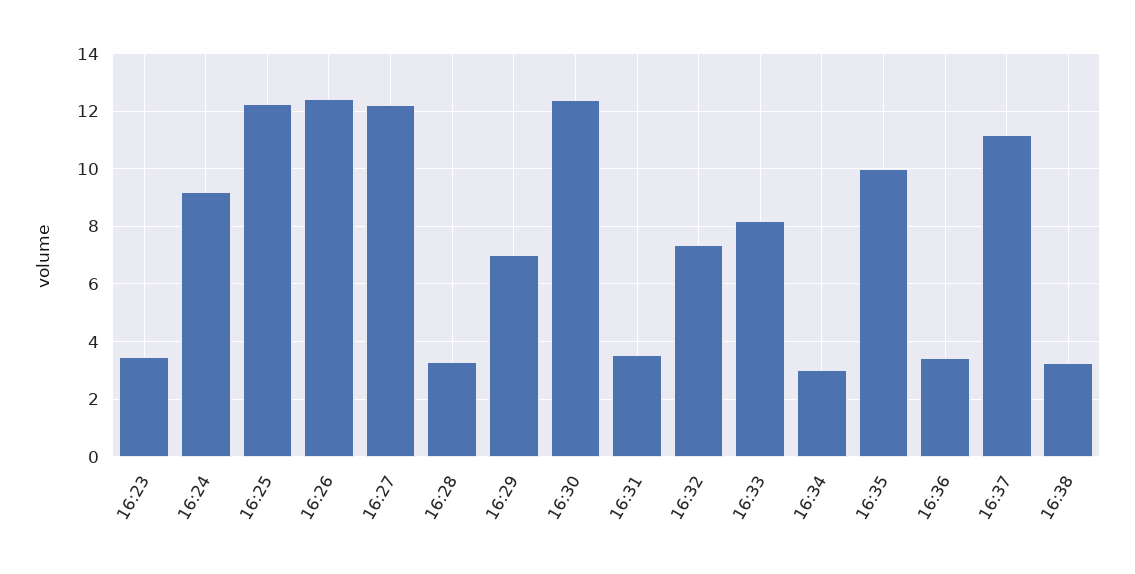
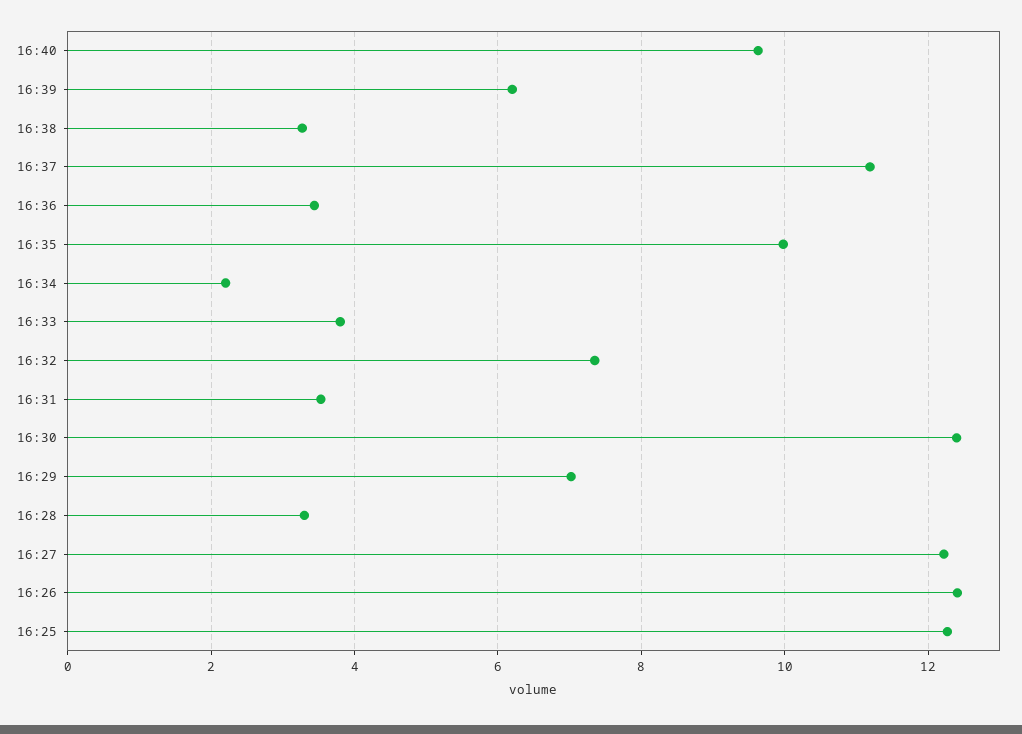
16:23: 3.5 -> none
16:24: 9.25 -> none
16:33: 8.25 -> 3.8
16:34: 3 -> 2.2
16:40: none -> 9.6
16:39: none -> 6.2

